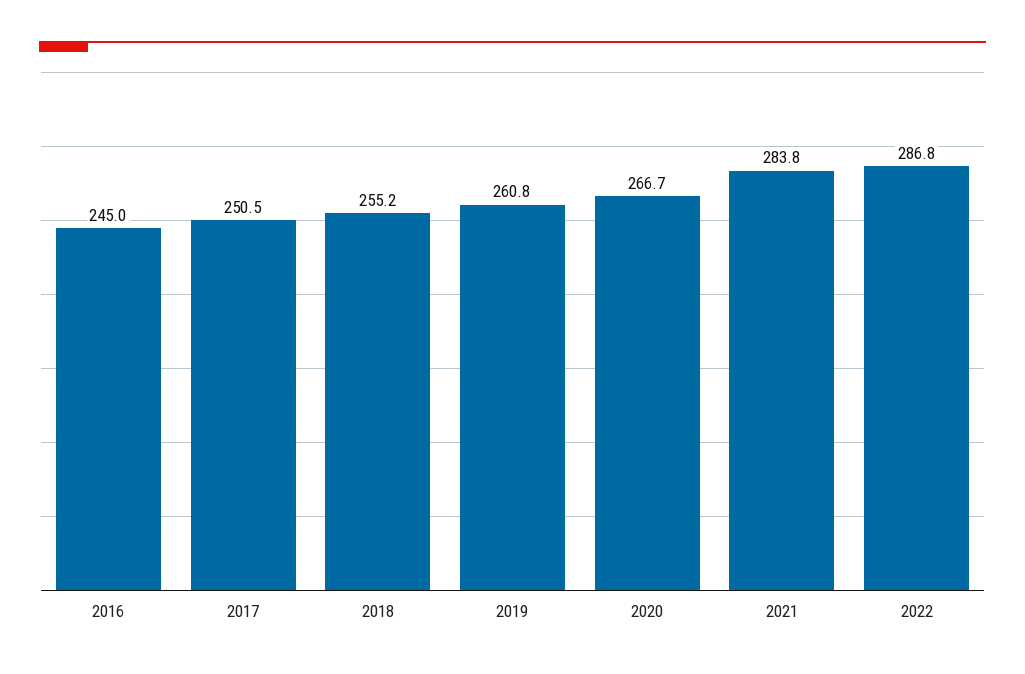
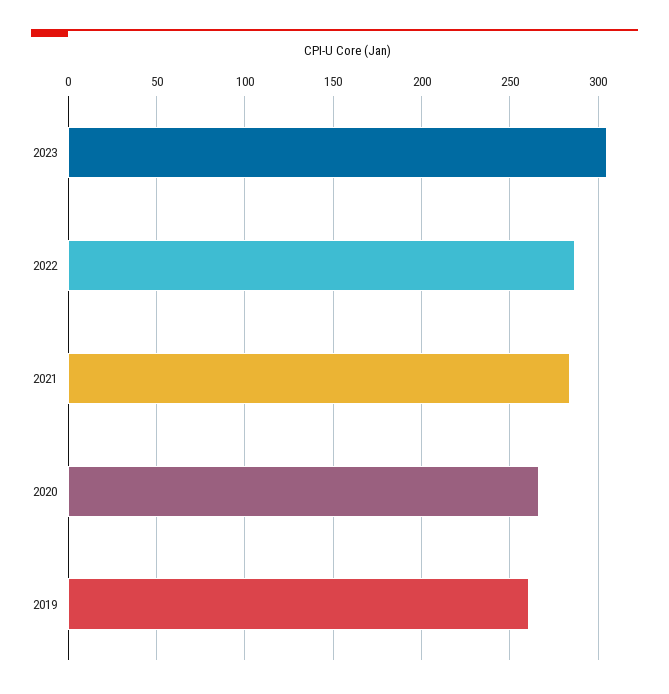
2016: 245 -> none
2017: 250.5 -> none
2018: 255.2 -> none
2023: none -> 305

